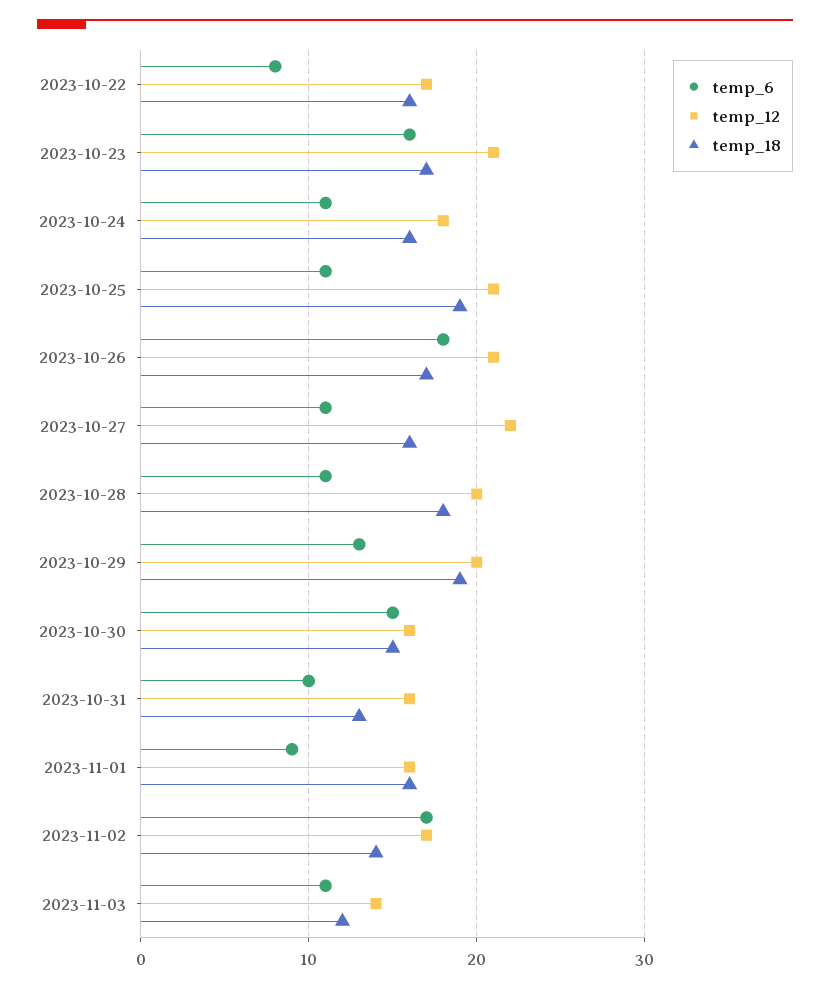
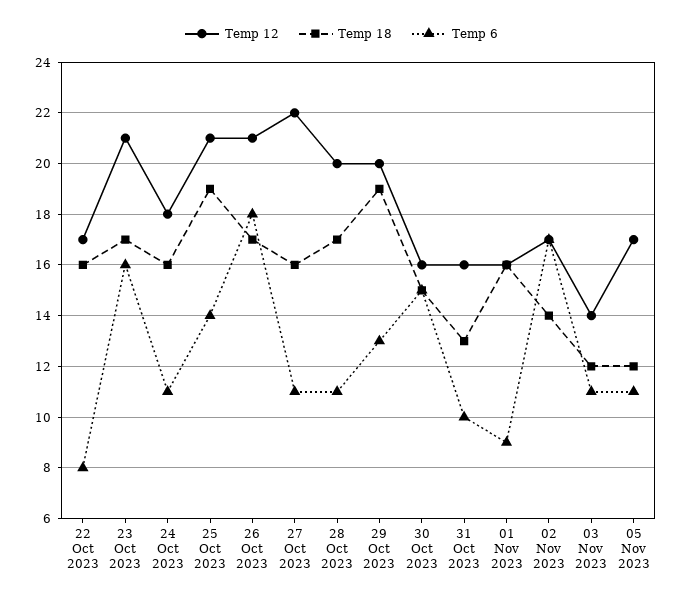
temp_6, 2023-10-25: 11 -> 14
temp_18, 2023-10-28: 18 -> 17
temp_12, 05 Nov 2023: none -> 17
temp_18, 05 Nov 2023: none -> 12
temp_6, 05 Nov 2023: none -> 11

